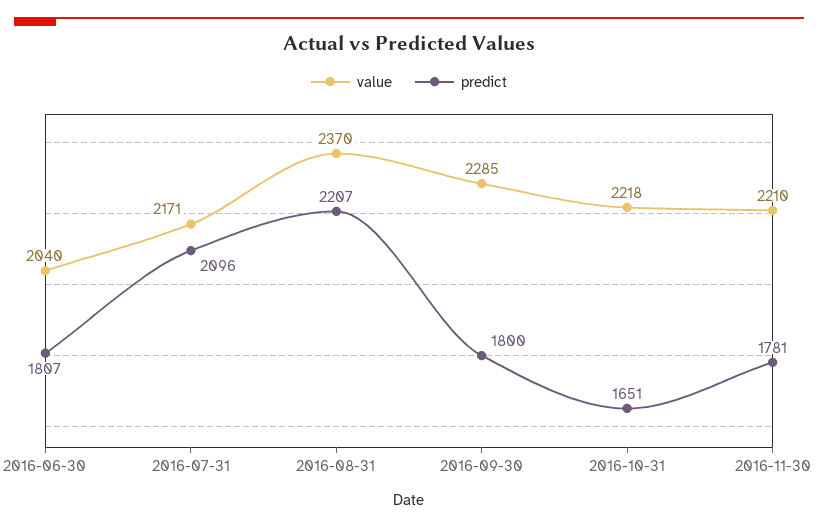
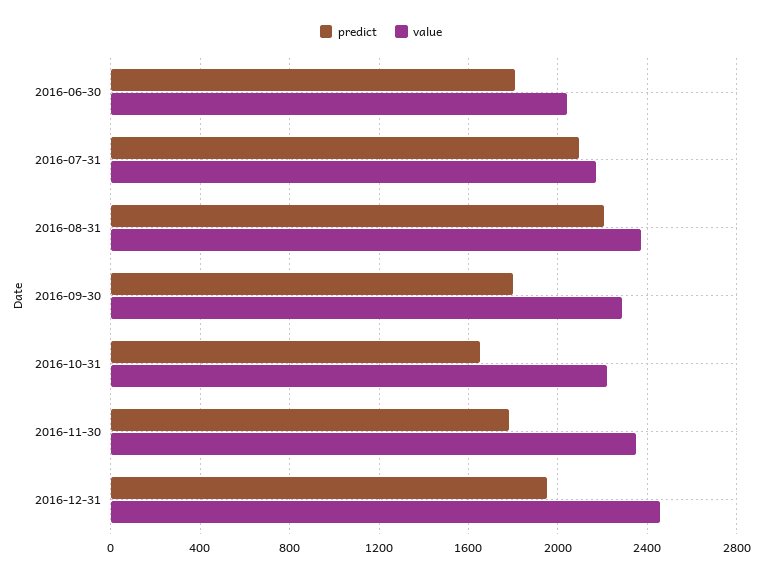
value, 2016-11-30: 2210 -> 2350
predict, 2016-12-31: none -> 1950
value, 2016-12-31: none -> 2450

